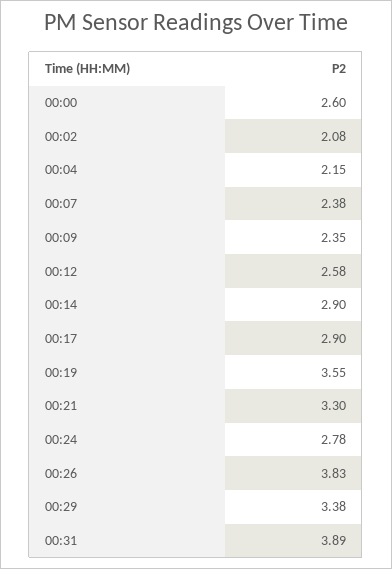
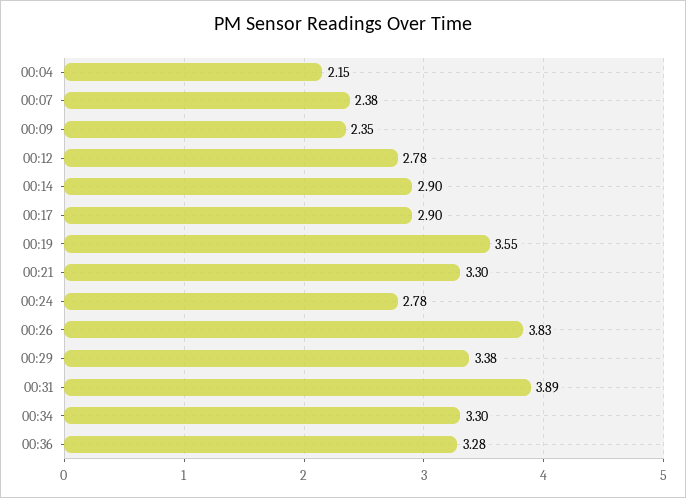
00:00: 2.6 -> none
00:02: 2.08 -> none
00:12: 2.58 -> 2.78
00:34: none -> 3.3
00:36: none -> 3.28

